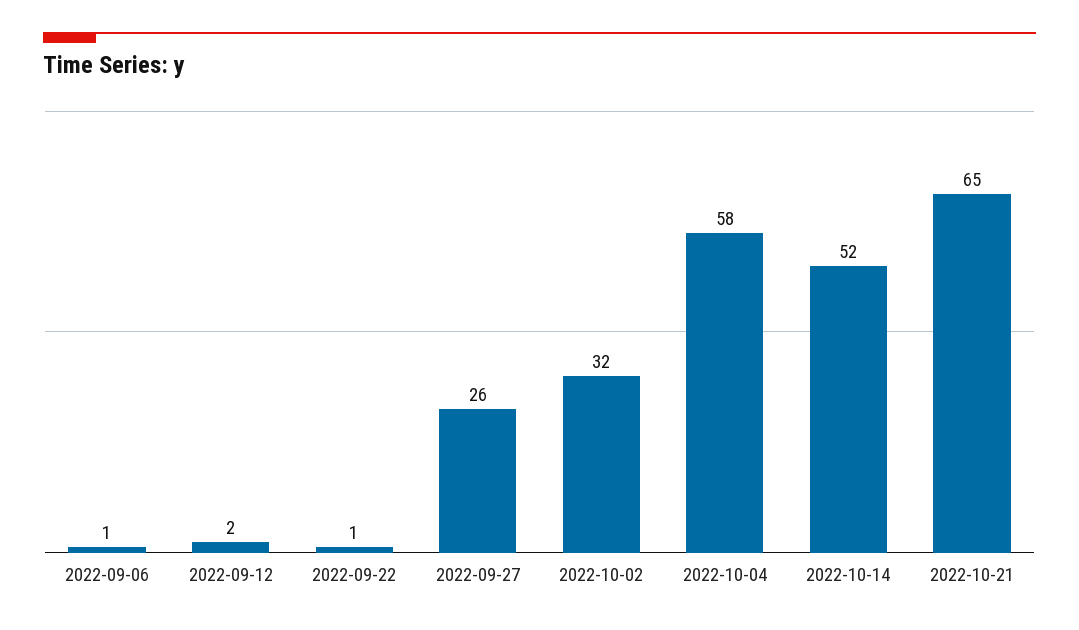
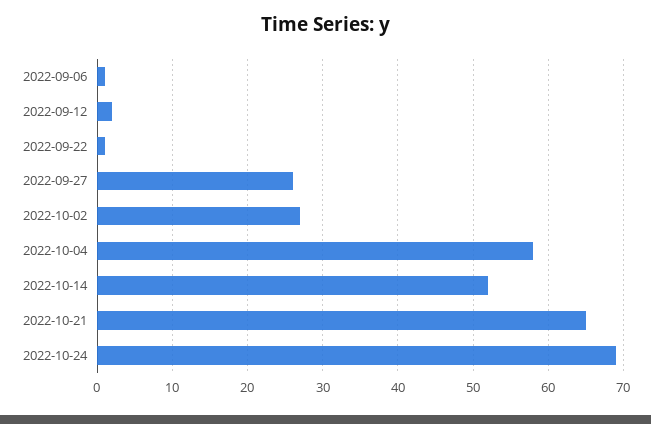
2022-10-02: 32 -> 27
2022-10-24: none -> 69

